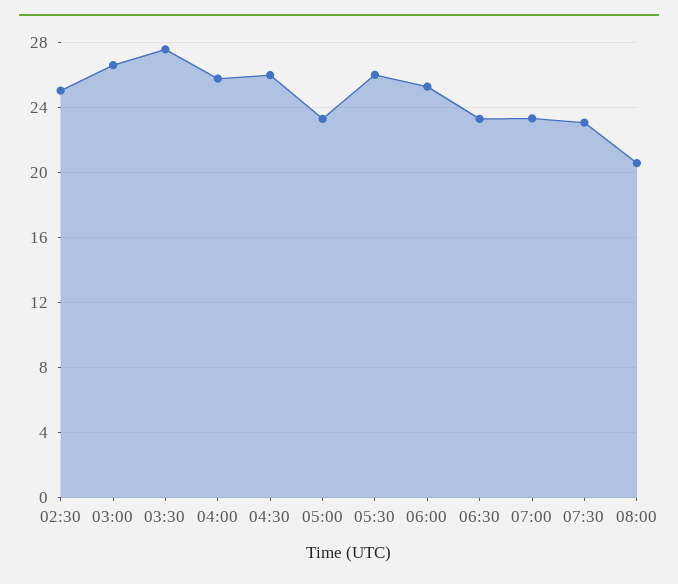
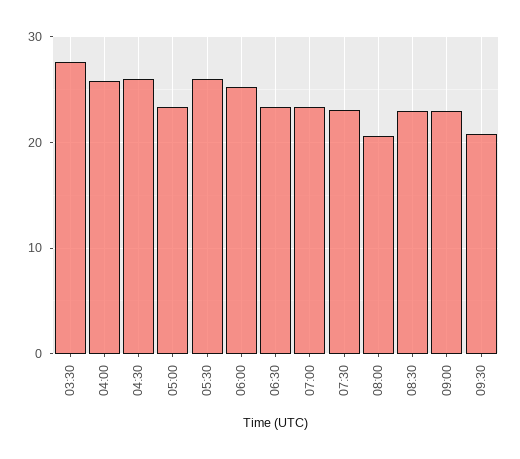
02:30: 25 -> none
03:00: 26.5 -> none
08:30: none -> 23
09:00: none -> 23
09:30: none -> 21

